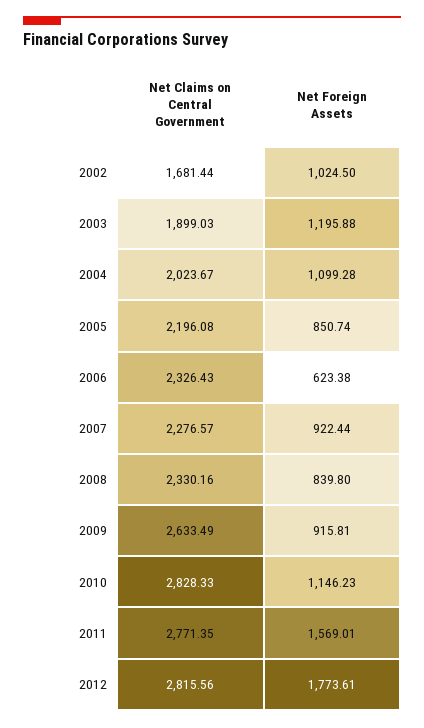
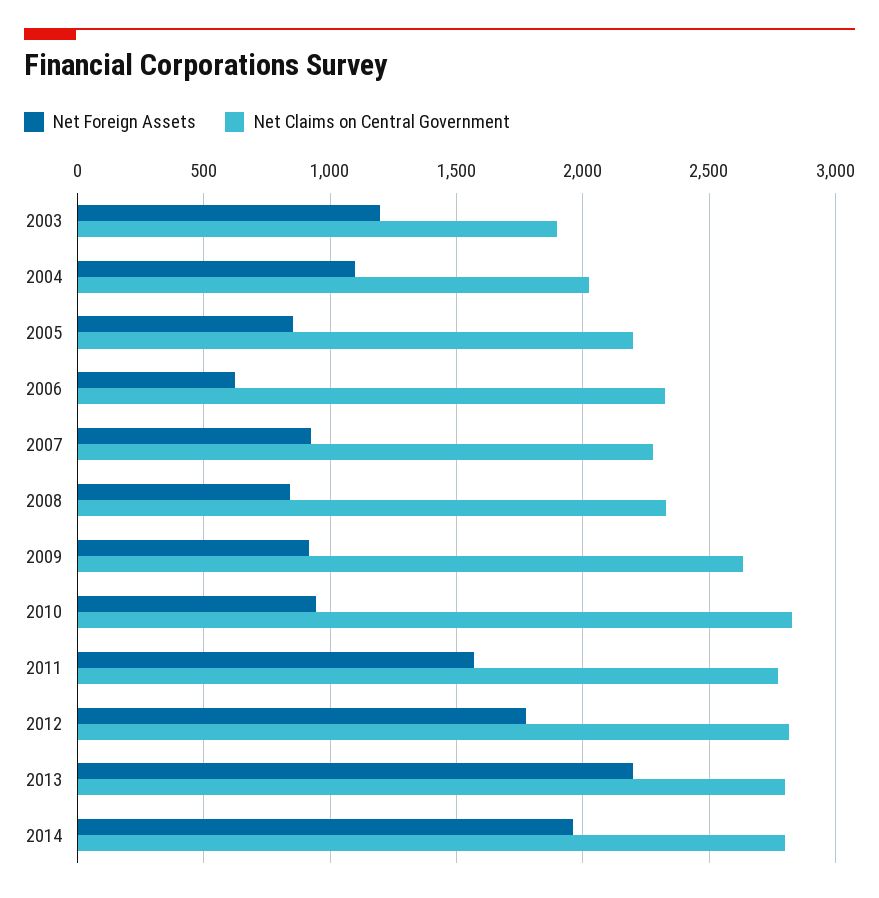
Net Claims on Central Government, 2002: 1681.44 -> none
Net Foreign Assets, 2002: 1024.5 -> none
Net Foreign Assets, 2010: 1146.23 -> 950
Net Foreign Assets, 2013: none -> 2200
Net Claims on Central Government, 2013: none -> 2800
Net Foreign Assets, 2014: none -> 1950
Net Claims on Central Government, 2014: none -> 2800

